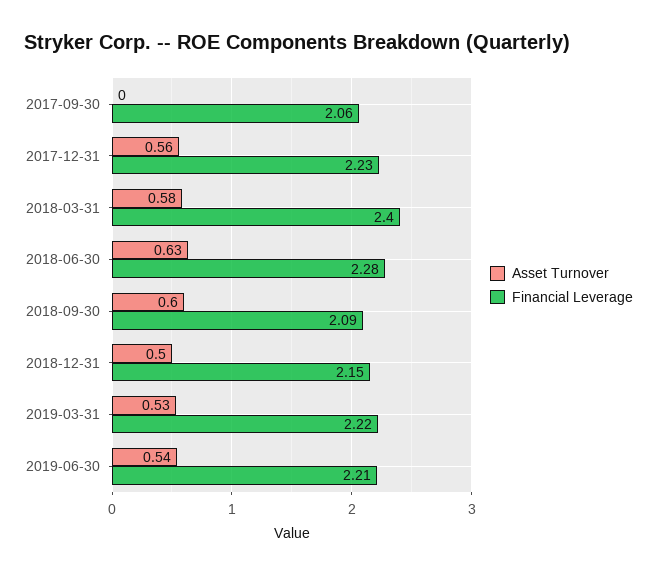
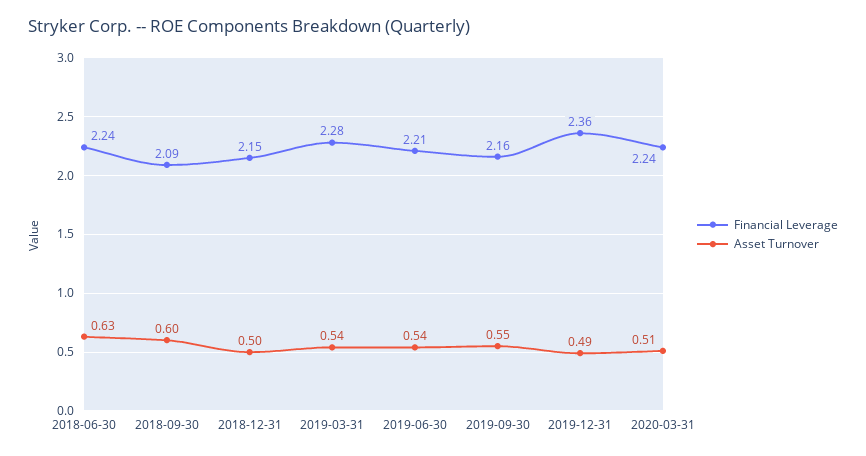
Asset Turnover, 2017-09-30: 0 -> none
Financial Leverage, 2017-09-30: 2.06 -> none
Asset Turnover, 2017-12-31: 0.56 -> none
Financial Leverage, 2017-12-31: 2.23 -> none
Asset Turnover, 2018-03-31: 0.58 -> none
Financial Leverage, 2018-03-31: 2.4 -> none
Financial Leverage, 2018-06-30: 2.28 -> 2.24
Asset Turnover, 2019-03-31: 0.53 -> 0.54
Financial Leverage, 2019-03-31: 2.22 -> 2.28
Financial Leverage, 2019-09-30: none -> 2.16
Asset Turnover, 2019-09-30: none -> 0.55
Financial Leverage, 2019-12-31: none -> 2.36
Asset Turnover, 2019-12-31: none -> 0.49
Financial Leverage, 2020-03-31: none -> 2.24
Asset Turnover, 2020-03-31: none -> 0.51

